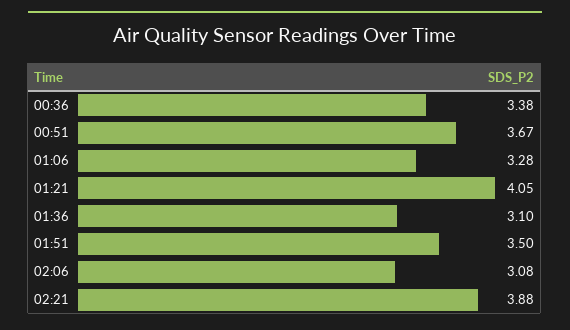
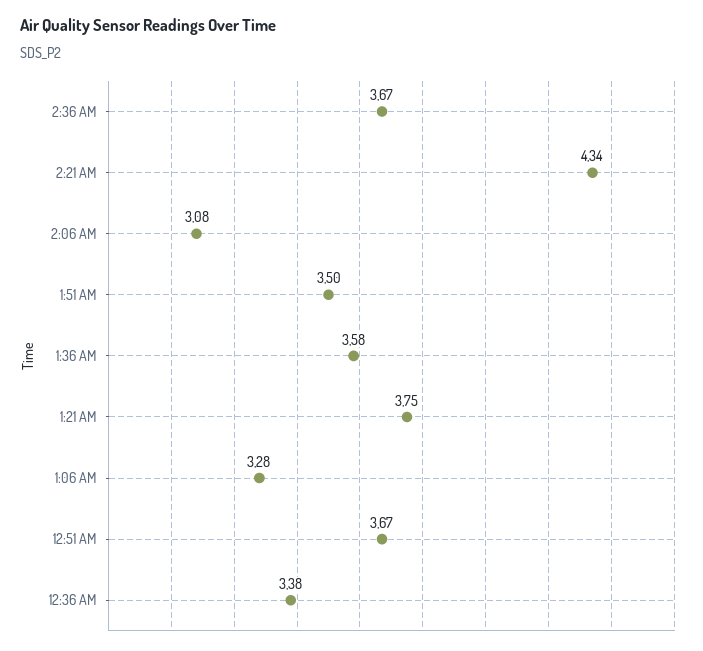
01:21: 4.05 -> 3.75
01:36: 3.1 -> 3.58
02:21: 3.88 -> 4.34
2:36 AM: none -> 3.67

